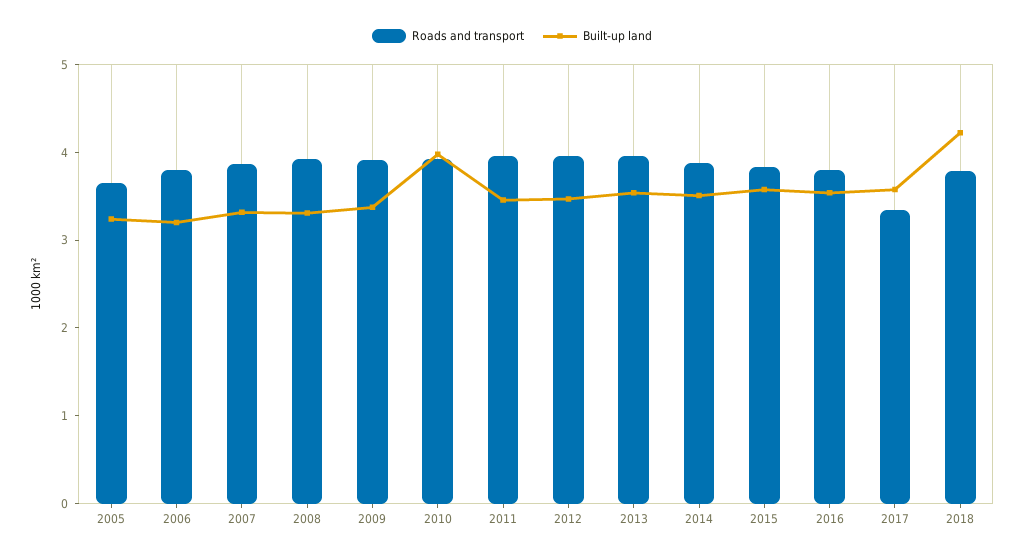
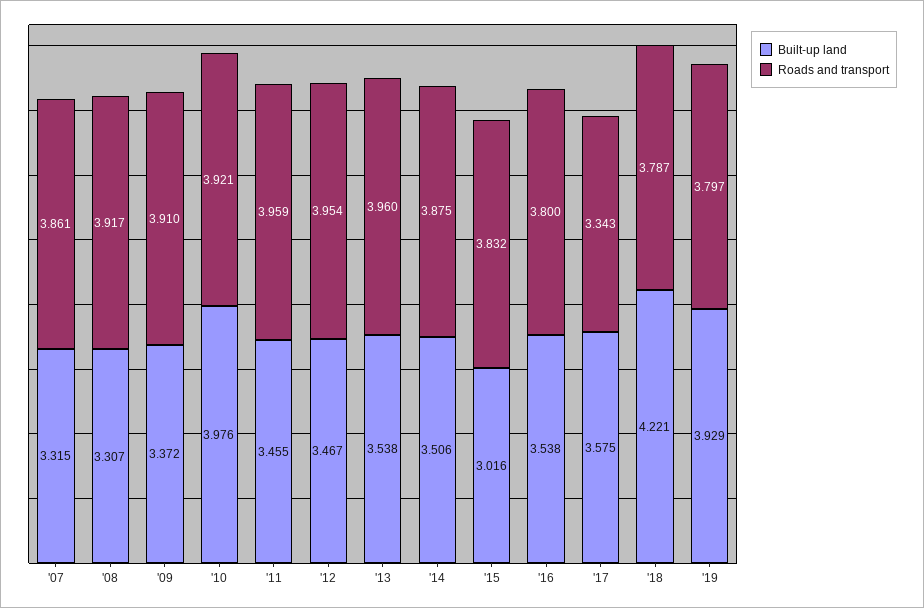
Roads and transport, 2005: 3.6 -> none
Built-up land, 2005: 3.2 -> none
Roads and transport, 2006: 3.8 -> none
Built-up land, 2006: 3.2 -> none
Built-up land, 2015: 3.6 -> 3.016
Built-up land, '19: none -> 3.929
Roads and transport, '19: none -> 3.797

